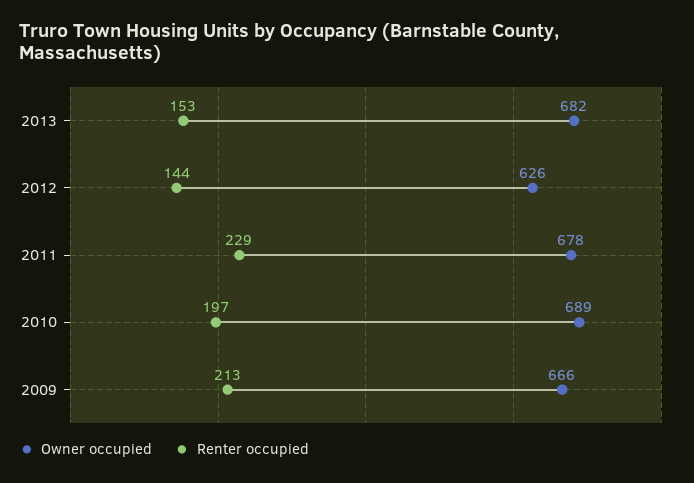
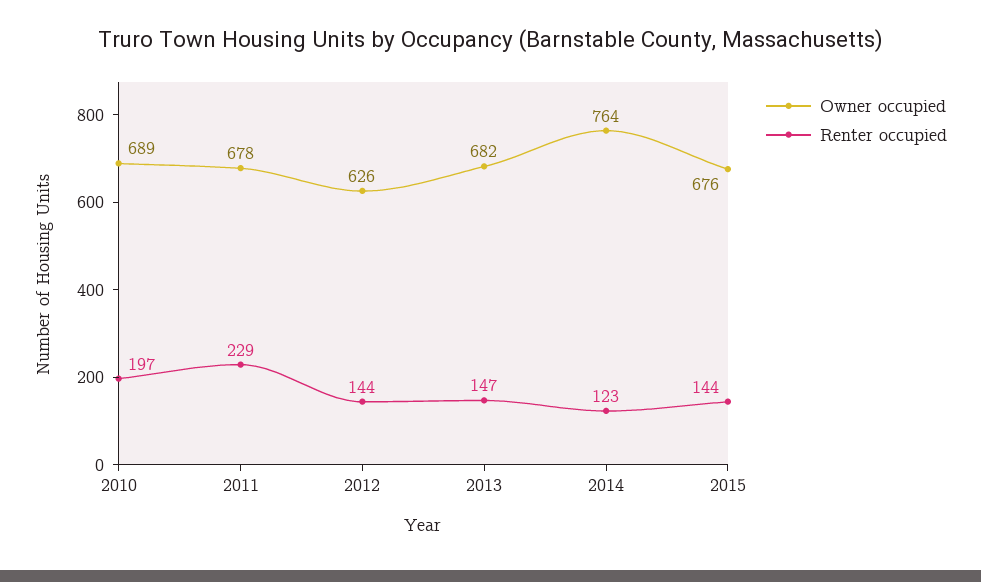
Renter occupied, 2013: 153 -> 147
Owner occupied, 2009: 666 -> none
Renter occupied, 2009: 213 -> none
Owner occupied, 2014: none -> 764
Renter occupied, 2014: none -> 123
Owner occupied, 2015: none -> 676
Renter occupied, 2015: none -> 144

